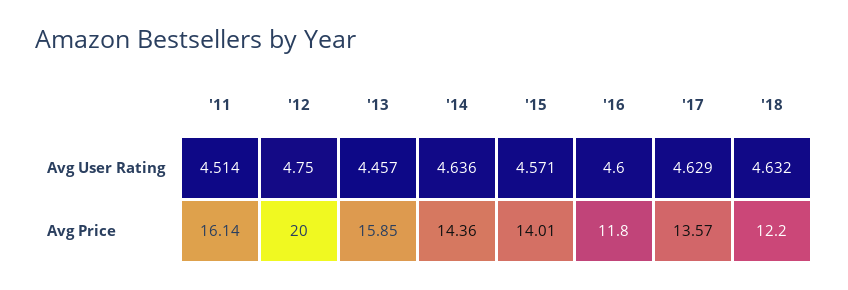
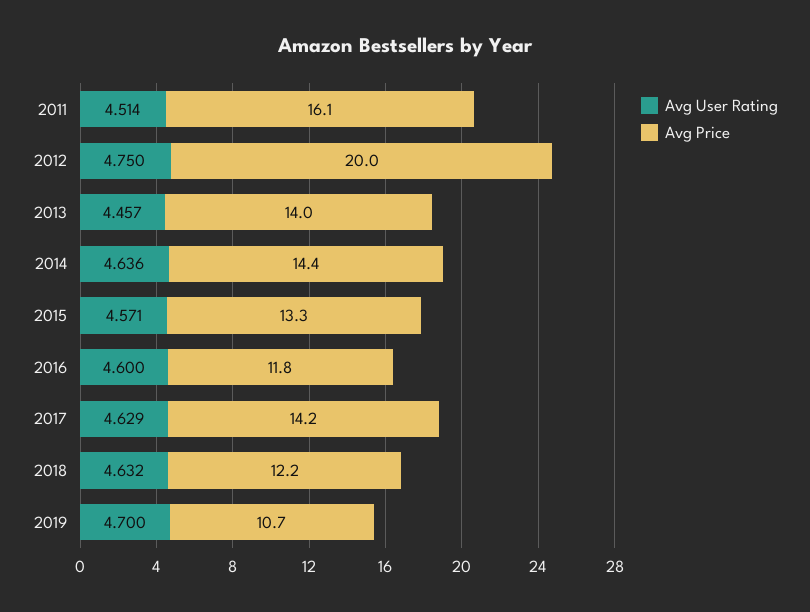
Avg Price, '13: 15.85 -> 14
Avg Price, '15: 14.01 -> 13.3
Avg Price, '17: 13.57 -> 14.2
Avg User Rating, 2019: none -> 4.7
Avg Price, 2019: none -> 10.7

